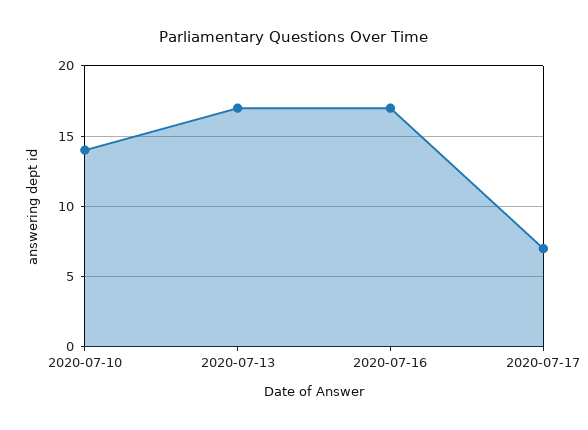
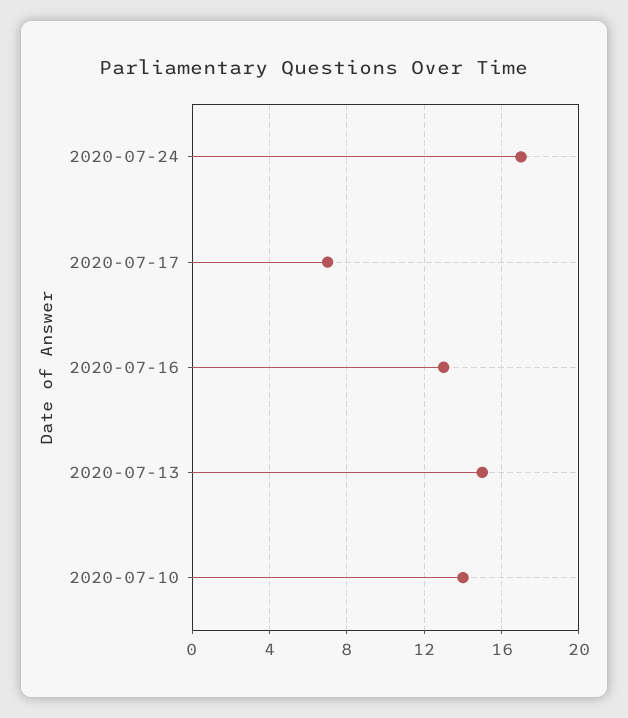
2020-07-13: 17 -> 15
2020-07-16: 17 -> 13
2020-07-24: none -> 17

